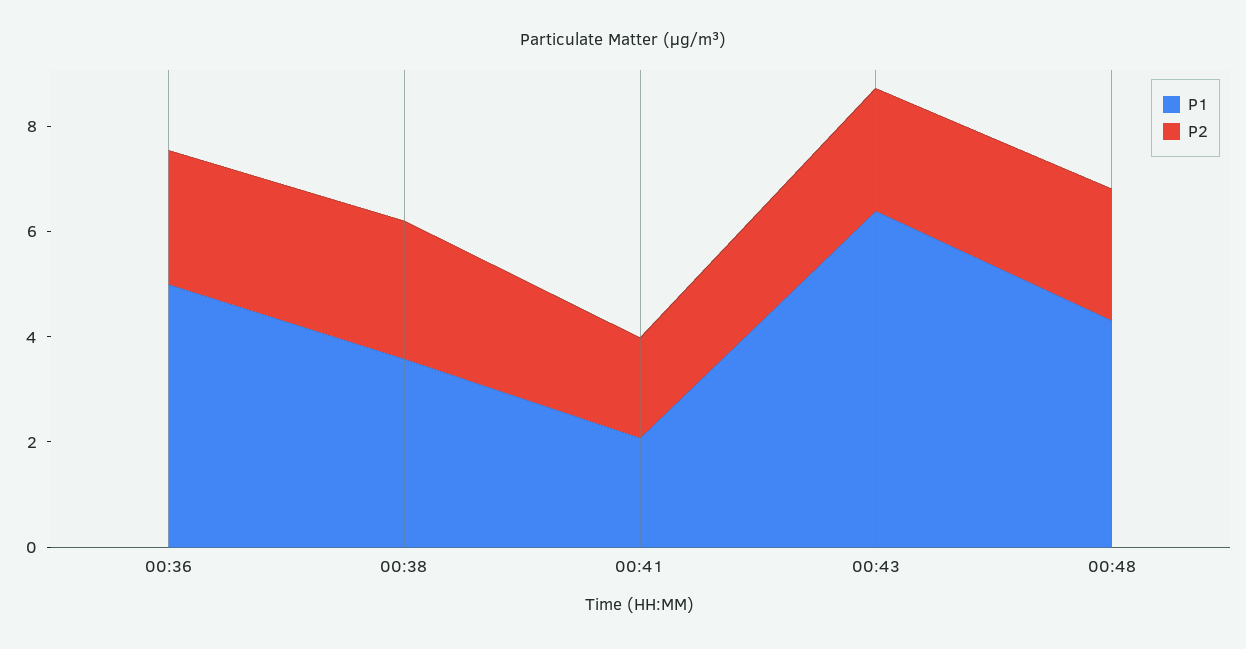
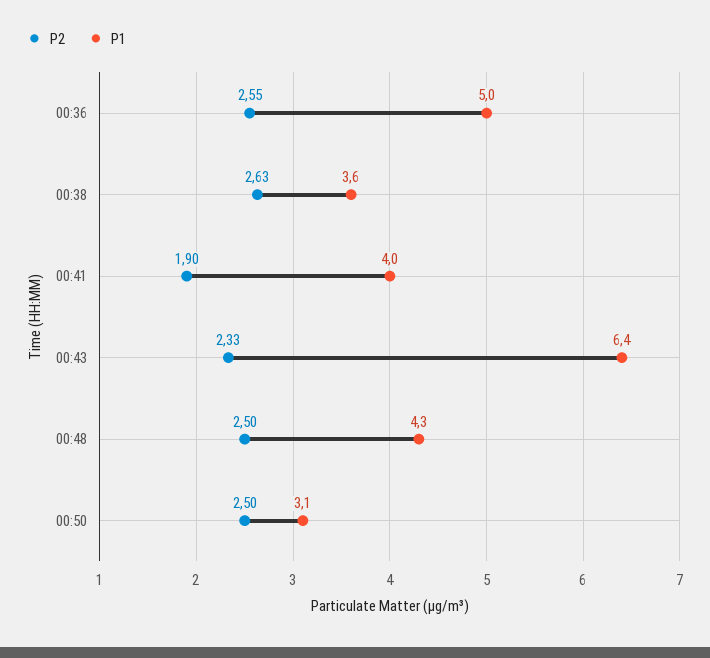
P1, 00:41: 2 -> 4
P2, 00:50: none -> 2.5
P1, 00:50: none -> 3.1

